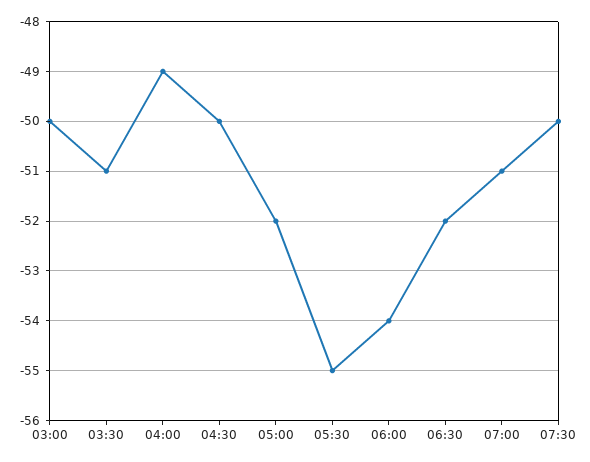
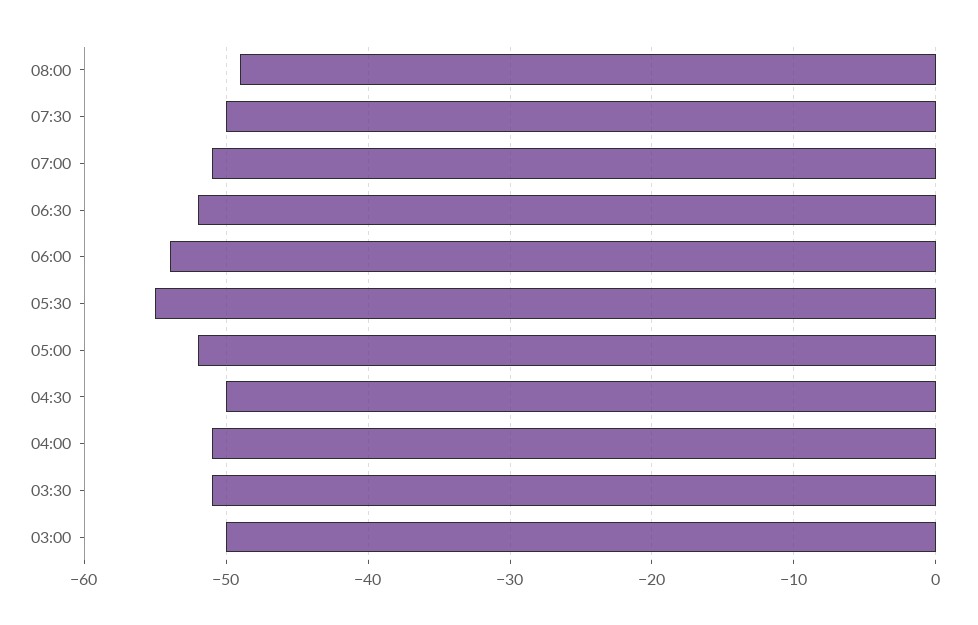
04:00: -49 -> -51
08:00: none -> -49

